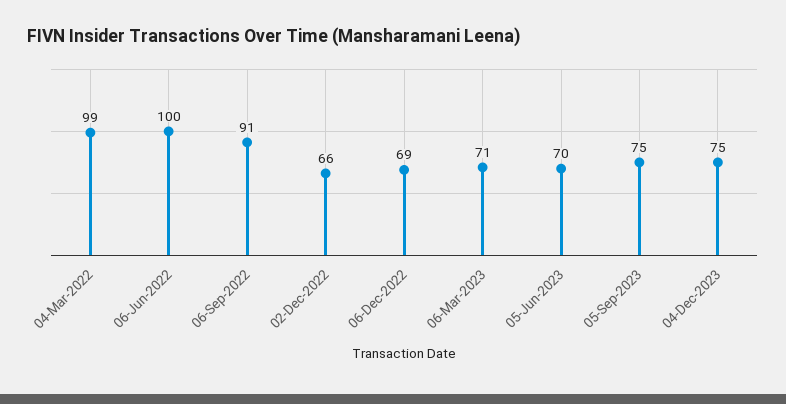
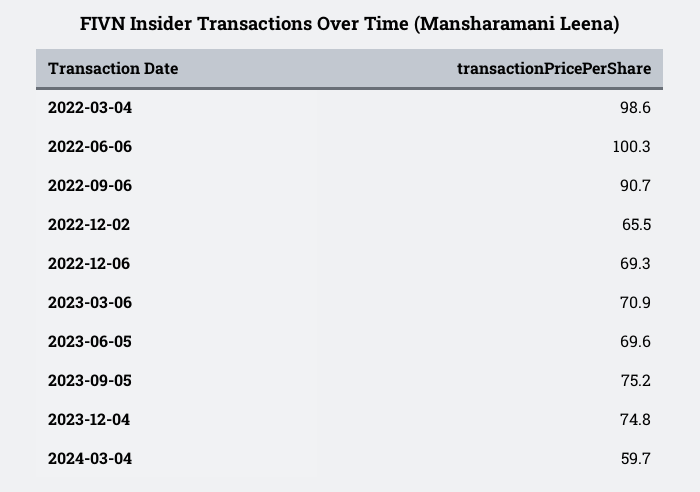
2024-03-04: none -> 59.7

